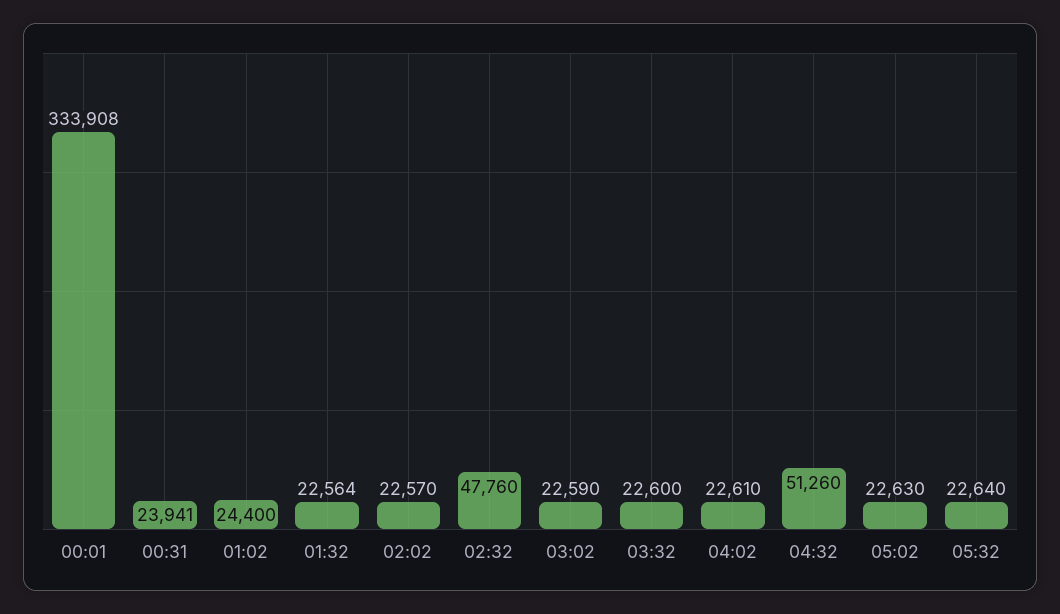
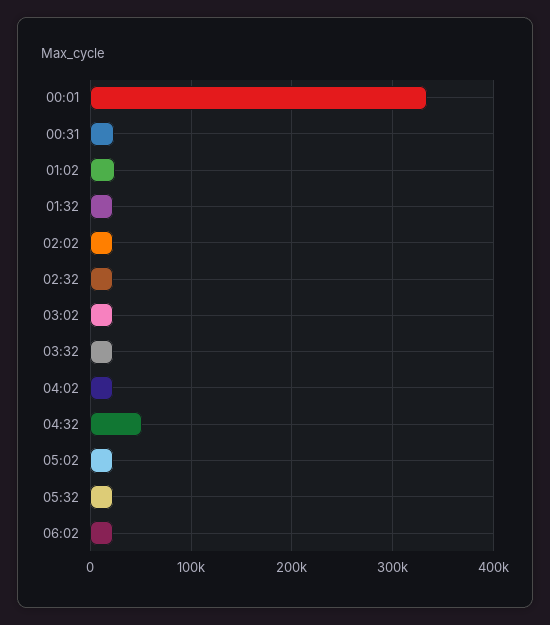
02:32: 47760 -> 20000
06:02: none -> 20000

